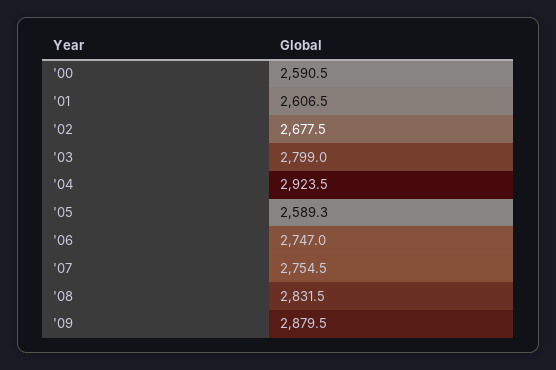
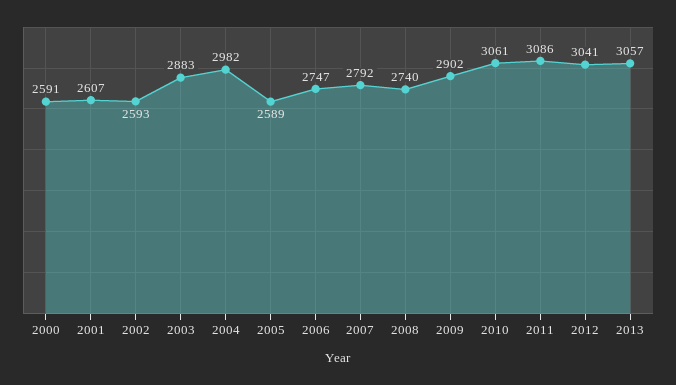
'02: 2677.5 -> 2593
'03: 2799 -> 2883
'04: 2923.5 -> 2982
'07: 2754.5 -> 2792
'08: 2831.5 -> 2740
'09: 2879.5 -> 2902
2010: none -> 3061
2011: none -> 3086
2012: none -> 3041
2013: none -> 3057

